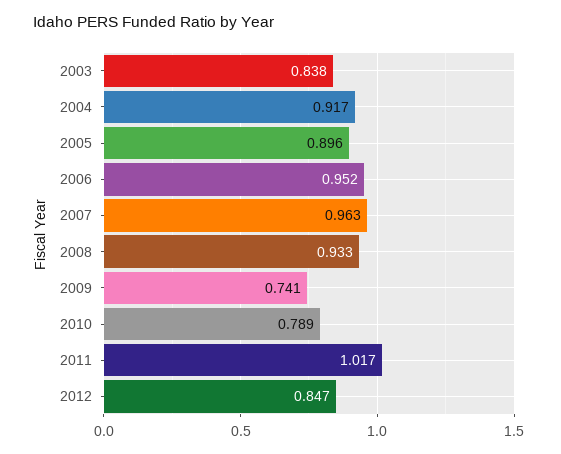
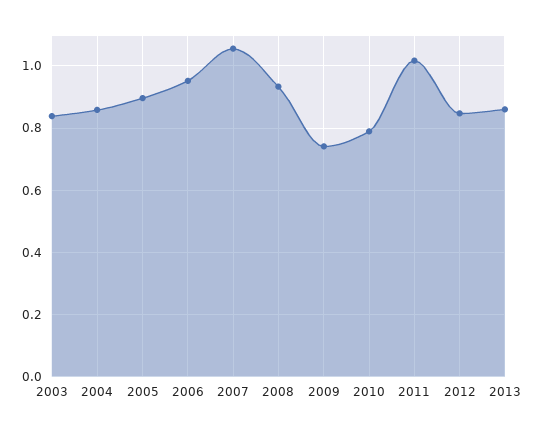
2004: 0.917 -> 0.86
2007: 0.963 -> 1.06
2013: none -> 0.86

